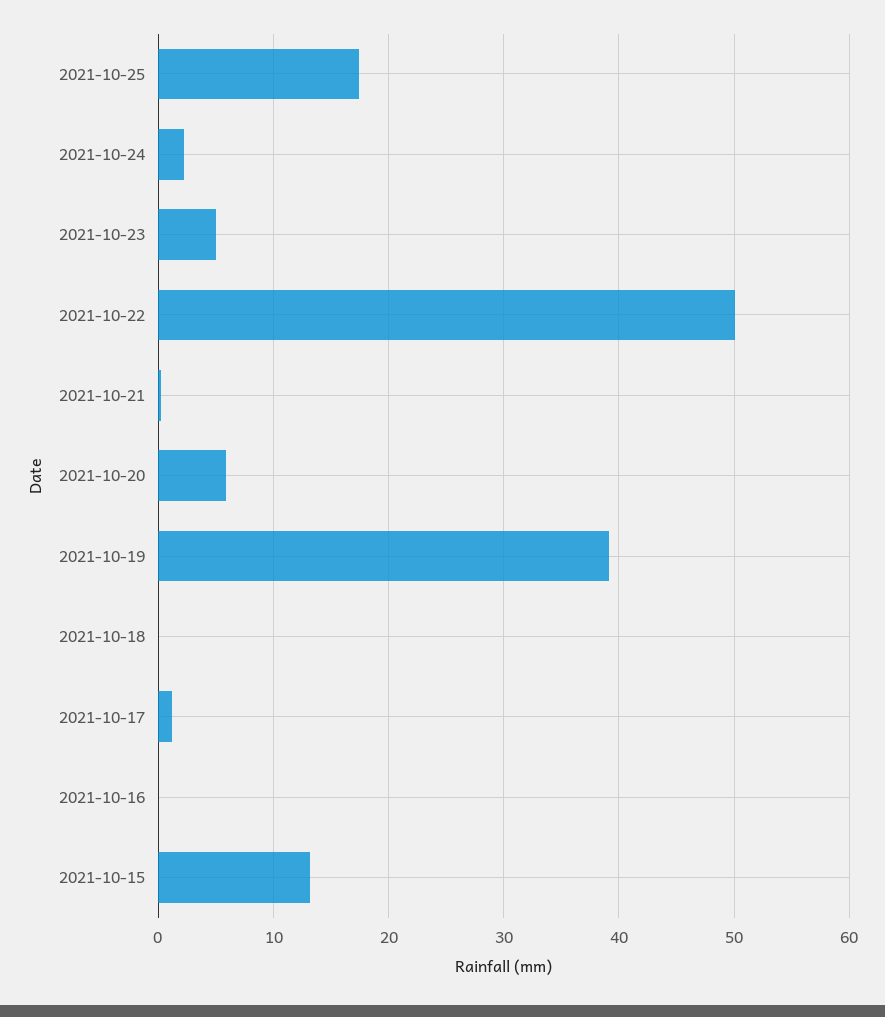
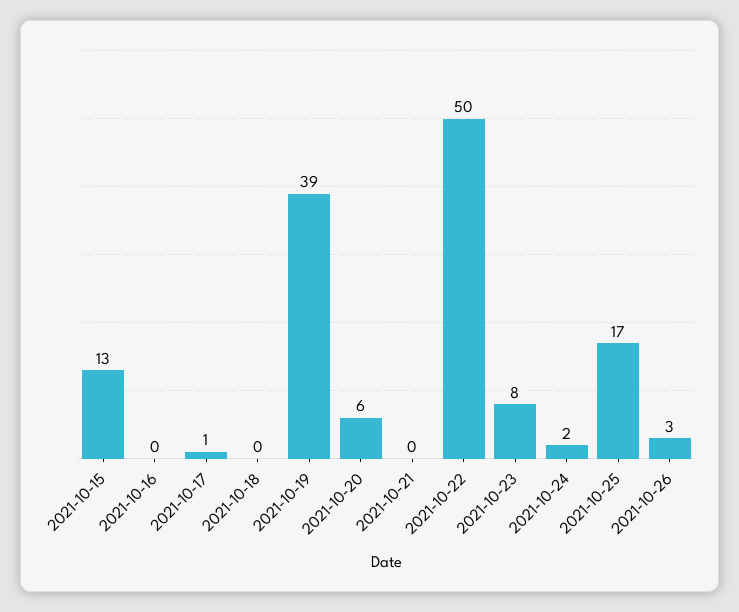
2021-10-23: 5 -> 8
2021-10-26: none -> 3

